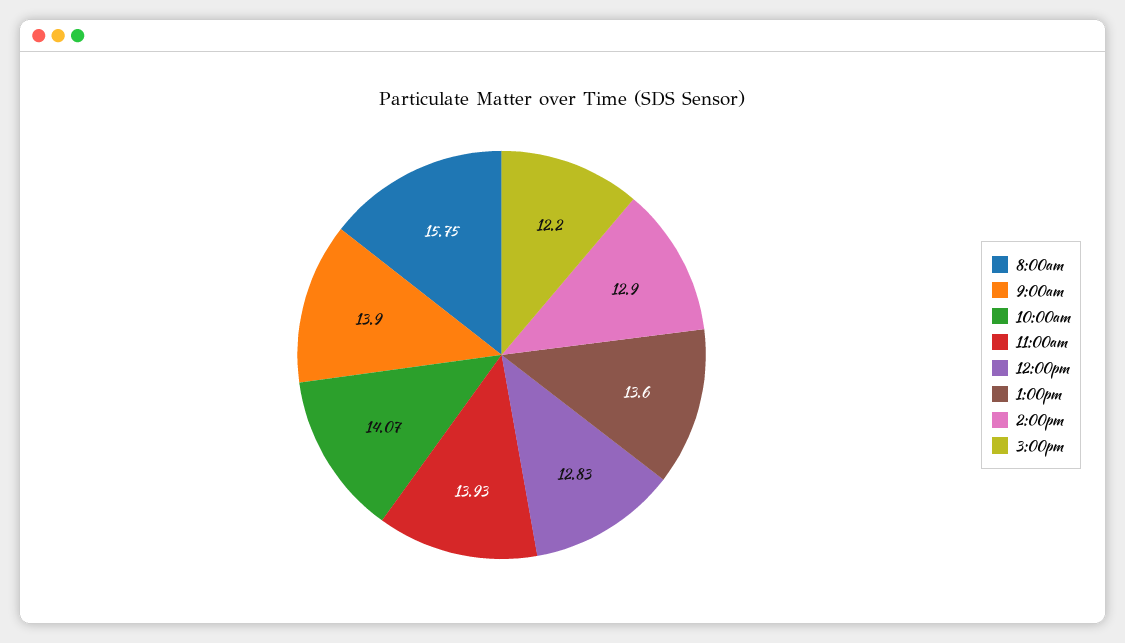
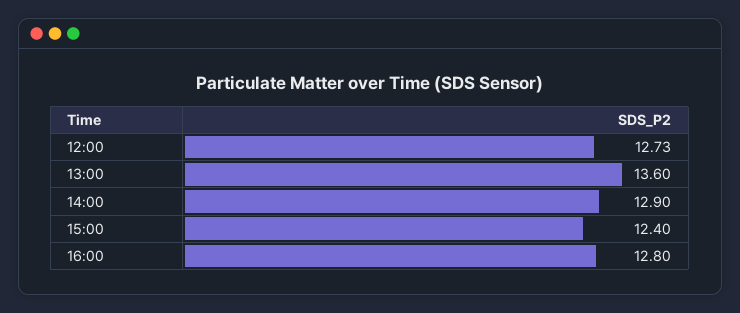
8:00am: 15.75 -> none
9:00am: 13.9 -> none
10:00am: 14.07 -> none
11:00am: 13.93 -> none
12:00pm: 12.83 -> 12.73
3:00pm: 12.2 -> 12.4
16:00: none -> 12.8

